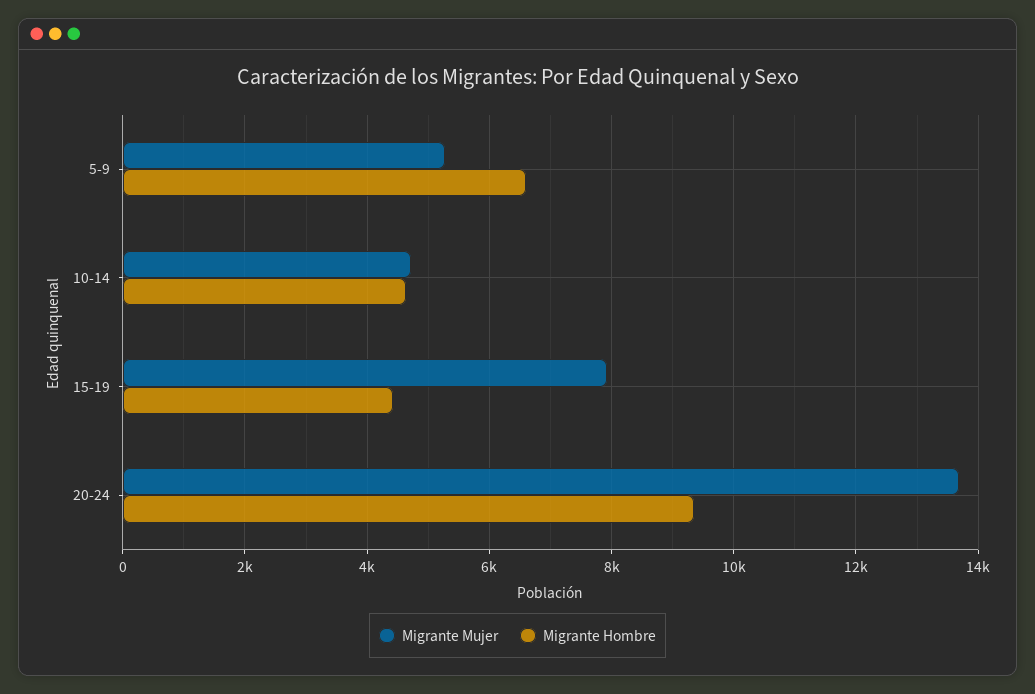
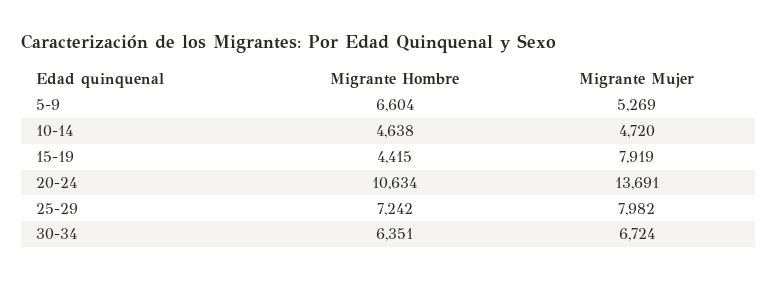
Migrante Hombre, 20-24: 9400 -> 10634
Migrante Hombre, 25-29: none -> 7242
Migrante Mujer, 25-29: none -> 7982
Migrante Hombre, 30-34: none -> 6351
Migrante Mujer, 30-34: none -> 6724

